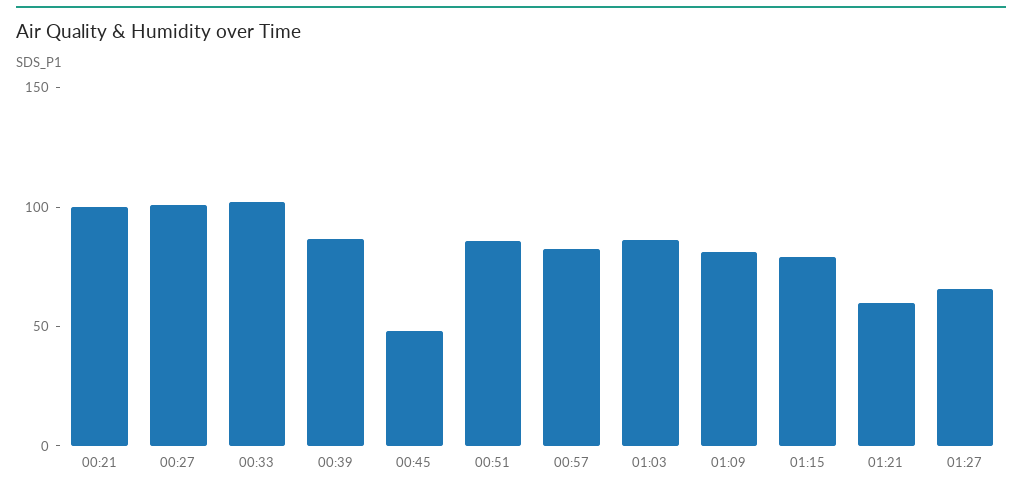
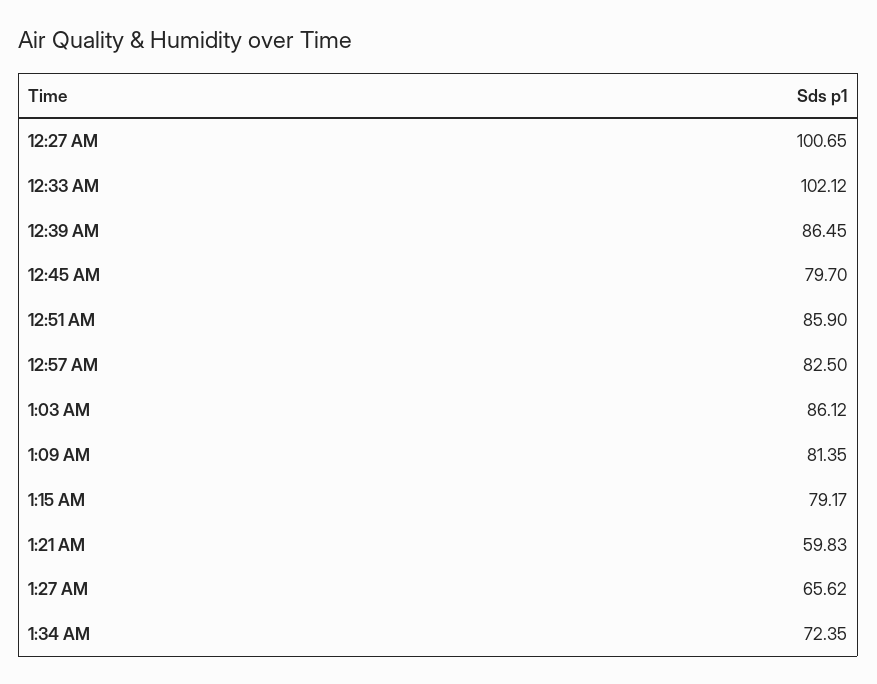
00:21: 100 -> none
00:45: 50 -> 79.7
1:34 AM: none -> 72.35

